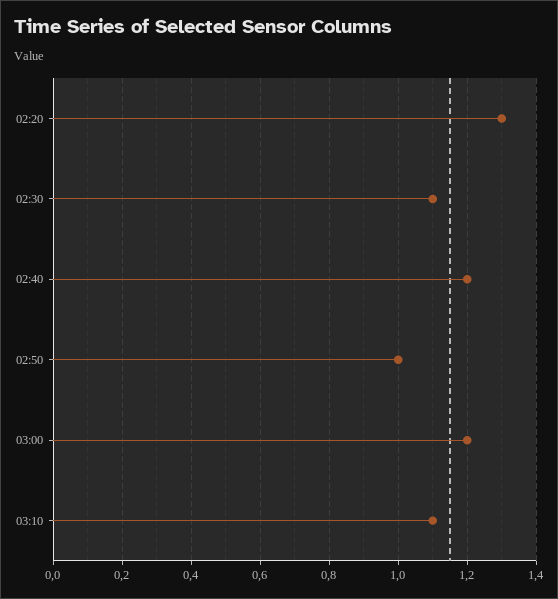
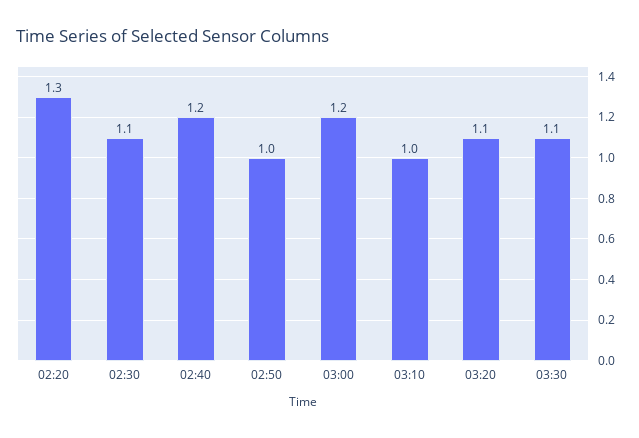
03:10: 1.1 -> 1
03:20: none -> 1.1
03:30: none -> 1.1

